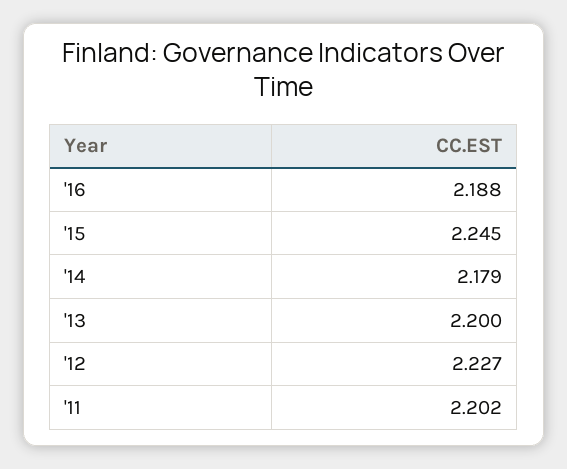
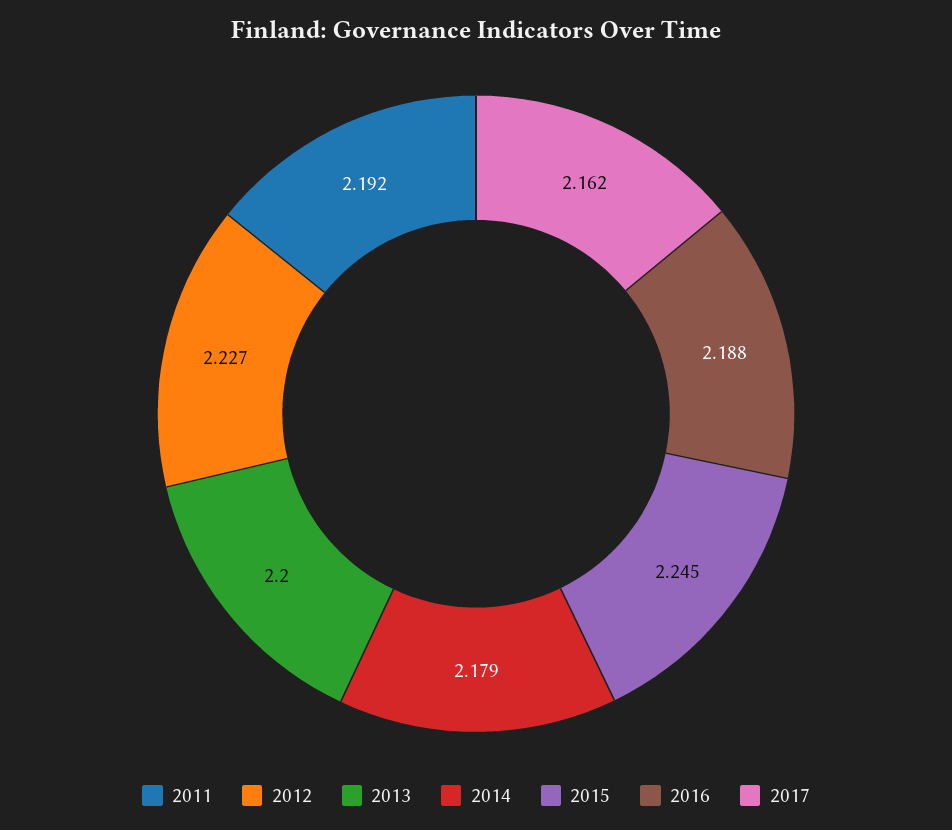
'11: 2.202 -> 2.192
2017: none -> 2.162

